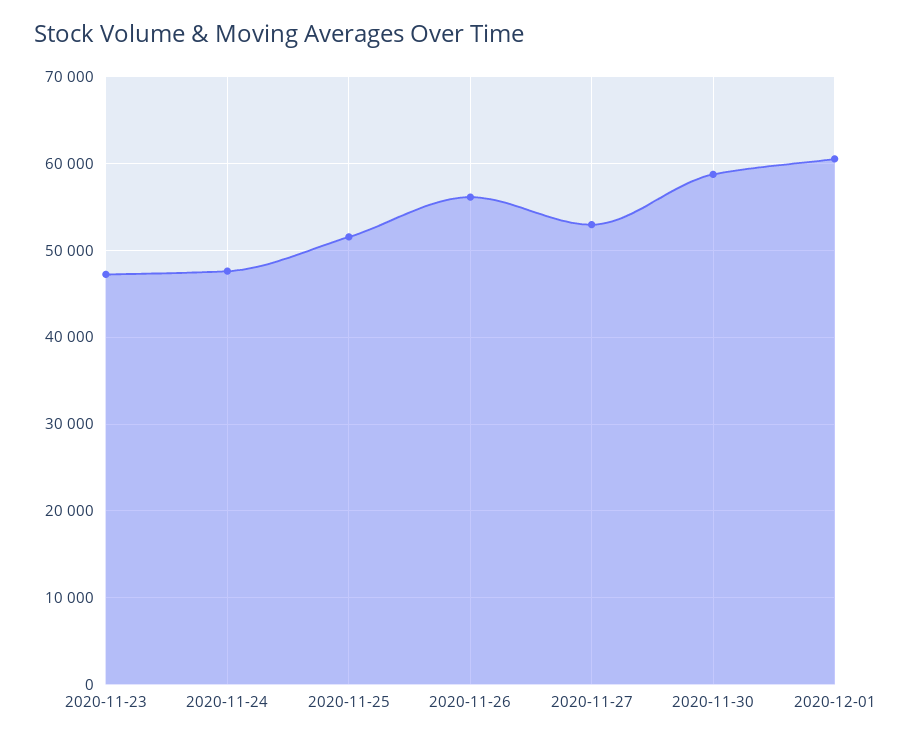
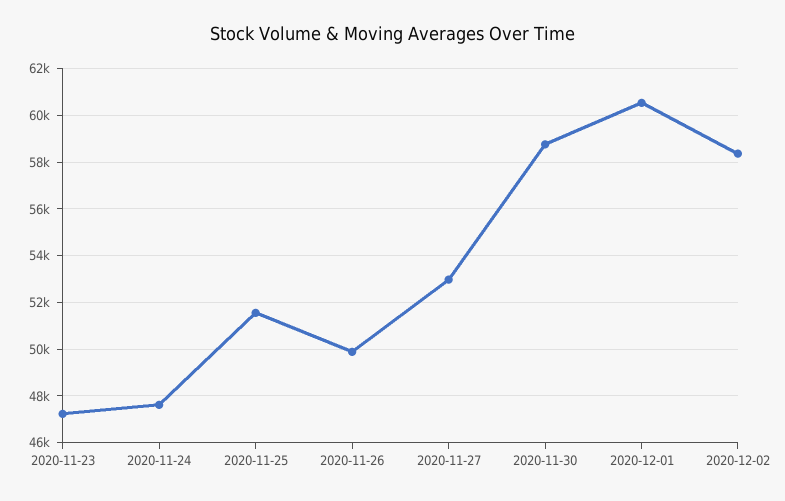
2020-11-26: 56000 -> 50000
2020-12-02: none -> 58500

